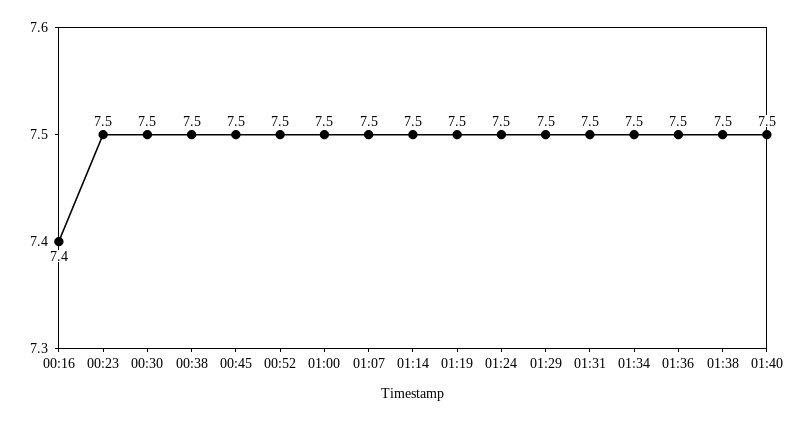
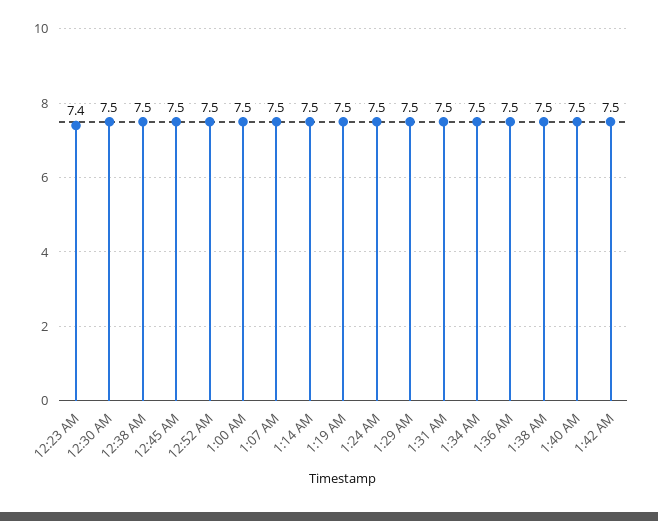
00:16: 7.4 -> none
00:23: 7.5 -> 7.4
1:42 AM: none -> 7.5

